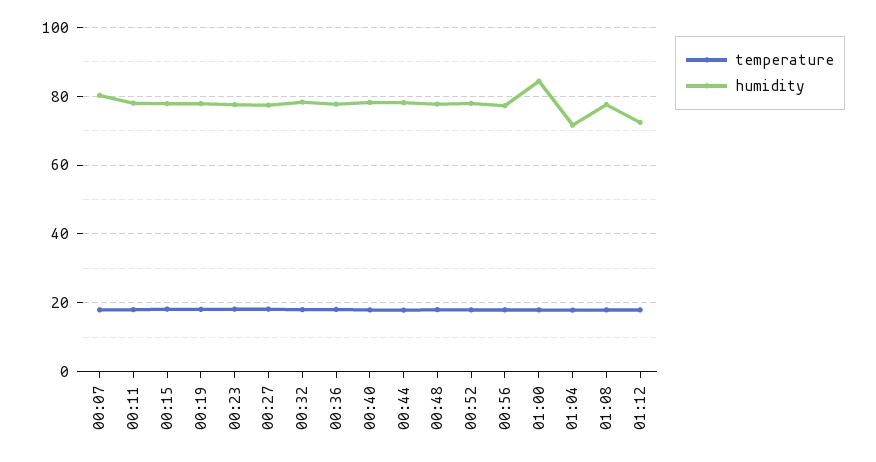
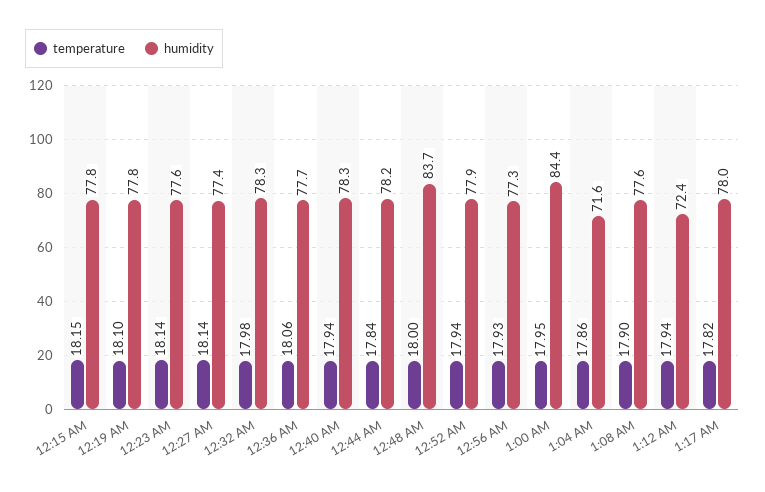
temperature, 00:07: 18 -> none
humidity, 00:07: 80 -> none
temperature, 00:11: 18 -> none
humidity, 00:11: 78 -> none
humidity, 00:48: 78 -> 83.7
temperature, 1:17 AM: none -> 17.82
humidity, 1:17 AM: none -> 78

